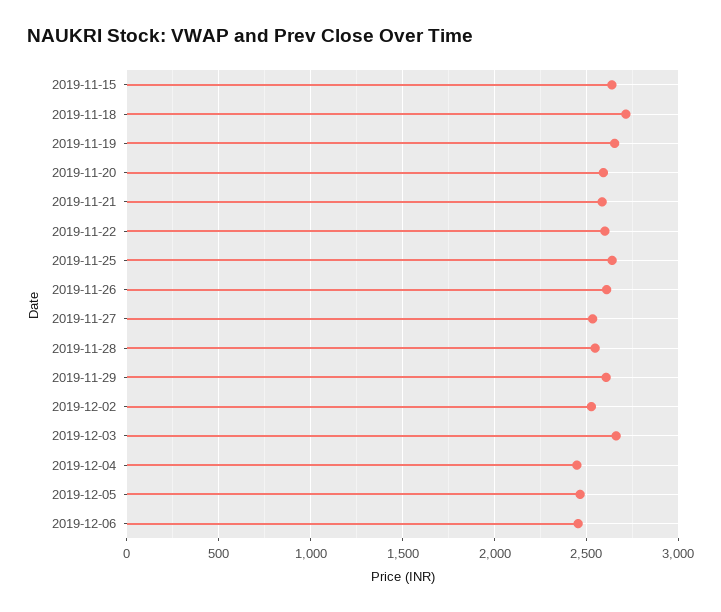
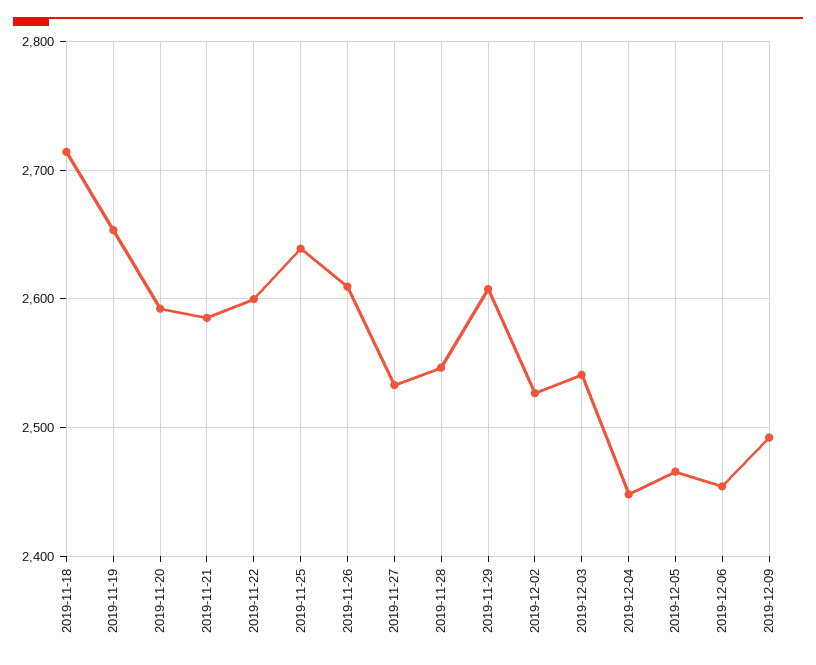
2019-11-15: 2650 -> none
2019-12-03: 2650 -> 2540
2019-12-09: none -> 2490

